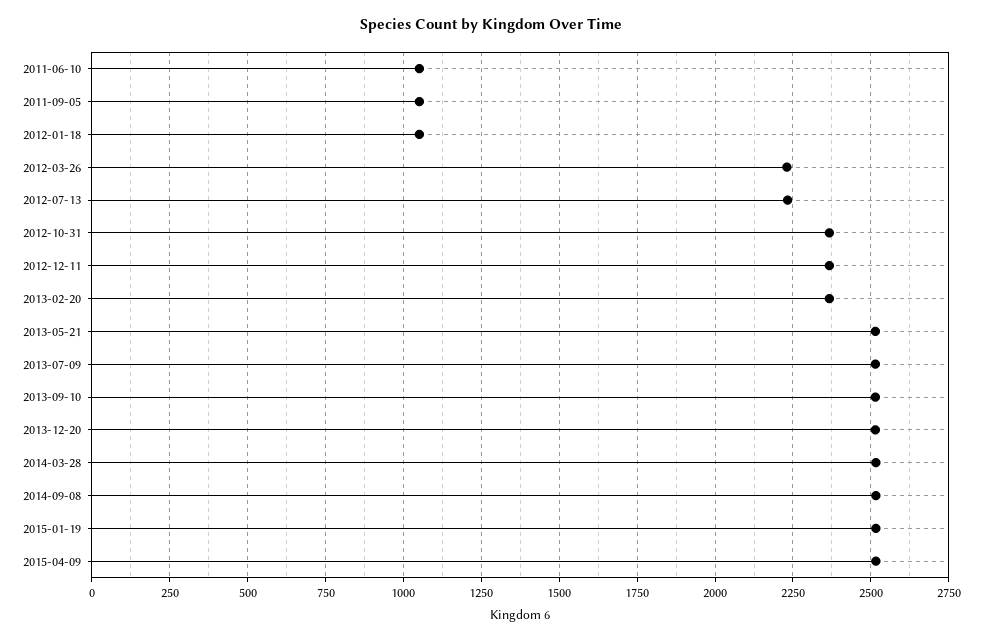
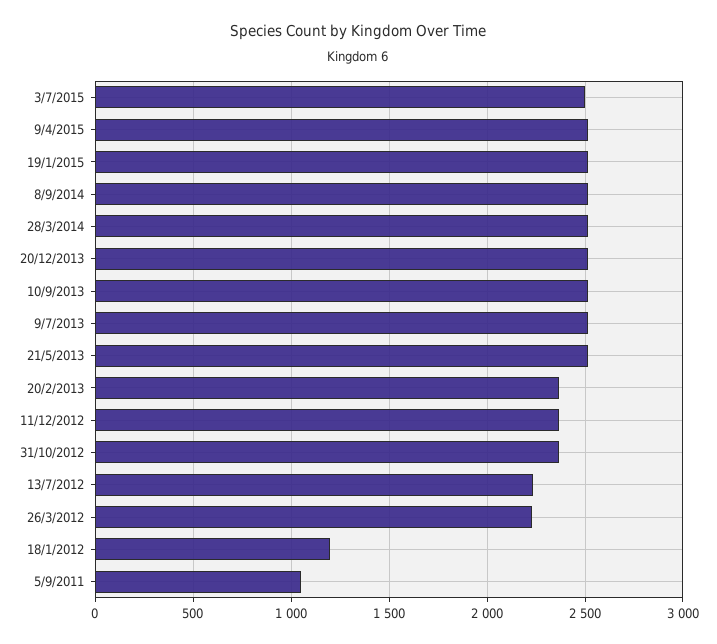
2011-06-10: 1050 -> none
2012-01-18: 1050 -> 1200
3/7/2015: none -> 2500

